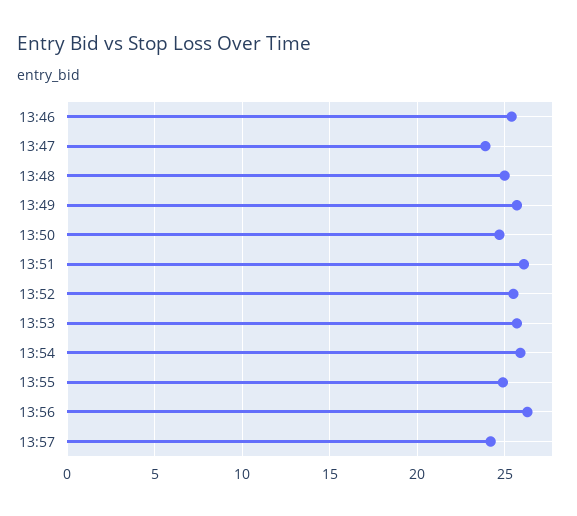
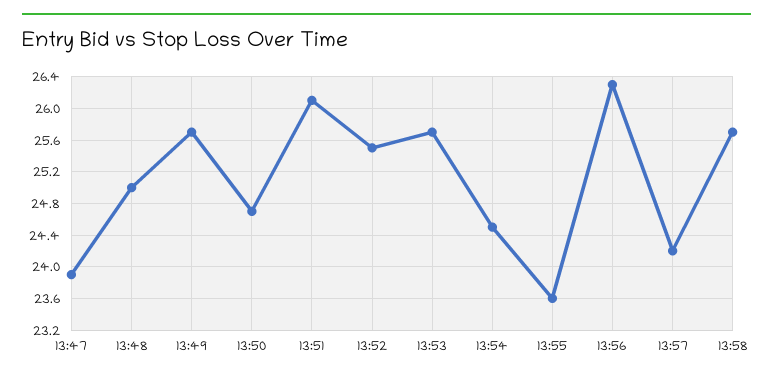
13:46: 25.5 -> none
13:54: 26 -> 24.5
13:55: 25 -> 23.6
13:58: none -> 25.7

